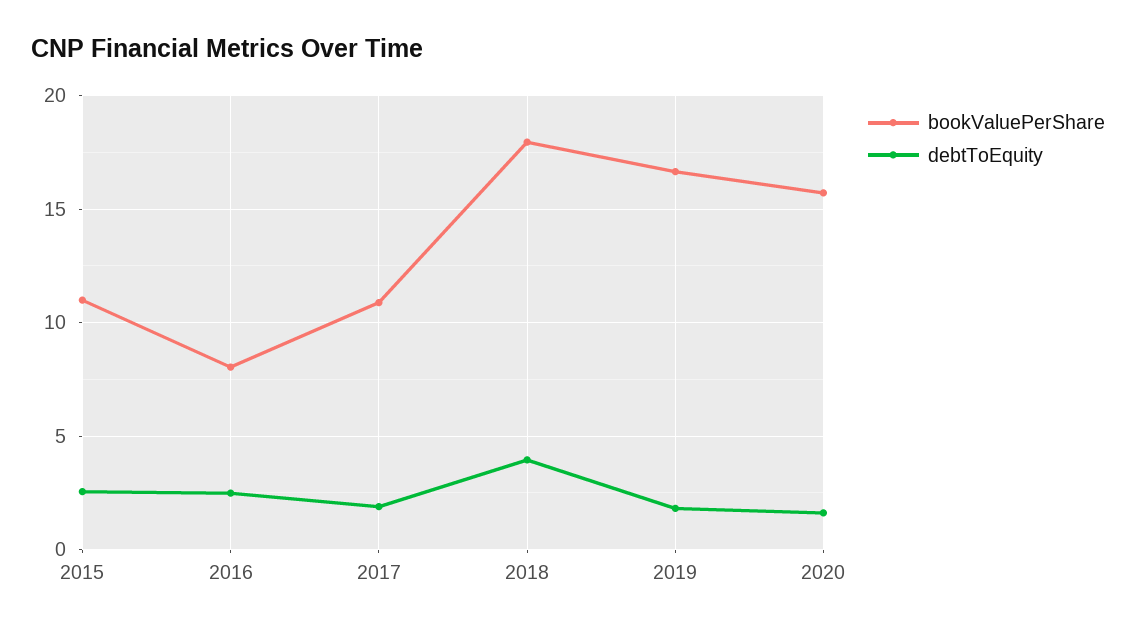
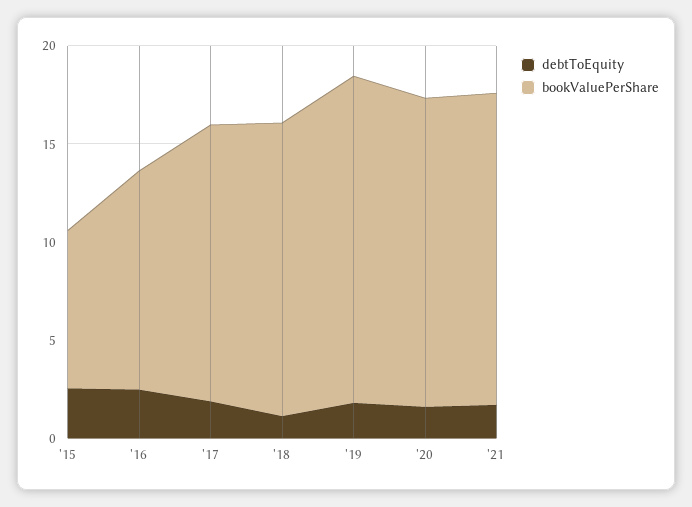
bookValuePerShare, 2015: 11 -> 8
bookValuePerShare, 2016: 8 -> 11
bookValuePerShare, 2017: 11 -> 14
bookValuePerShare, 2018: 18 -> 15
debtToEquity, 2018: 4 -> 1
debtToEquity, '21: none -> 2
bookValuePerShare, '21: none -> 16

